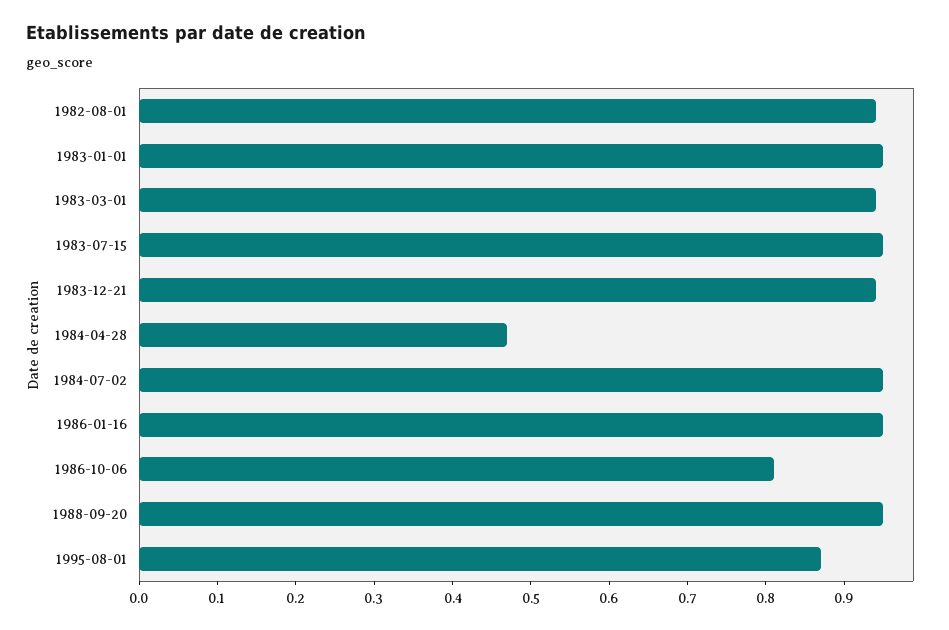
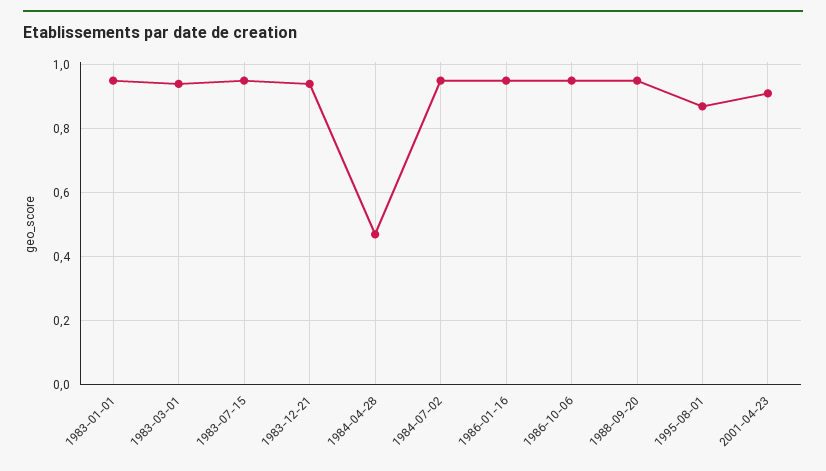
1982-08-01: 0.95 -> none
1986-10-06: 0.8 -> 0.95
2001-04-23: none -> 0.9

